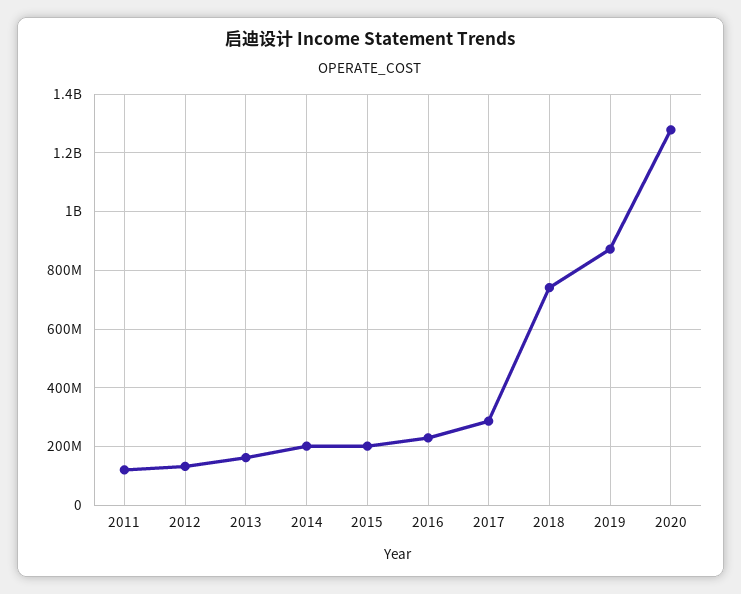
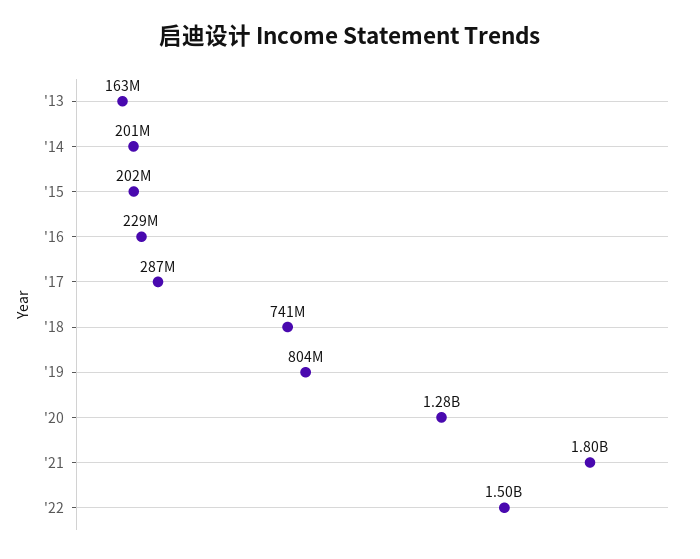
2011: 125000000 -> none
2012: 125000000 -> none
2019: 875000000 -> 804000000
'21: none -> 1800000000
'22: none -> 1500000000

